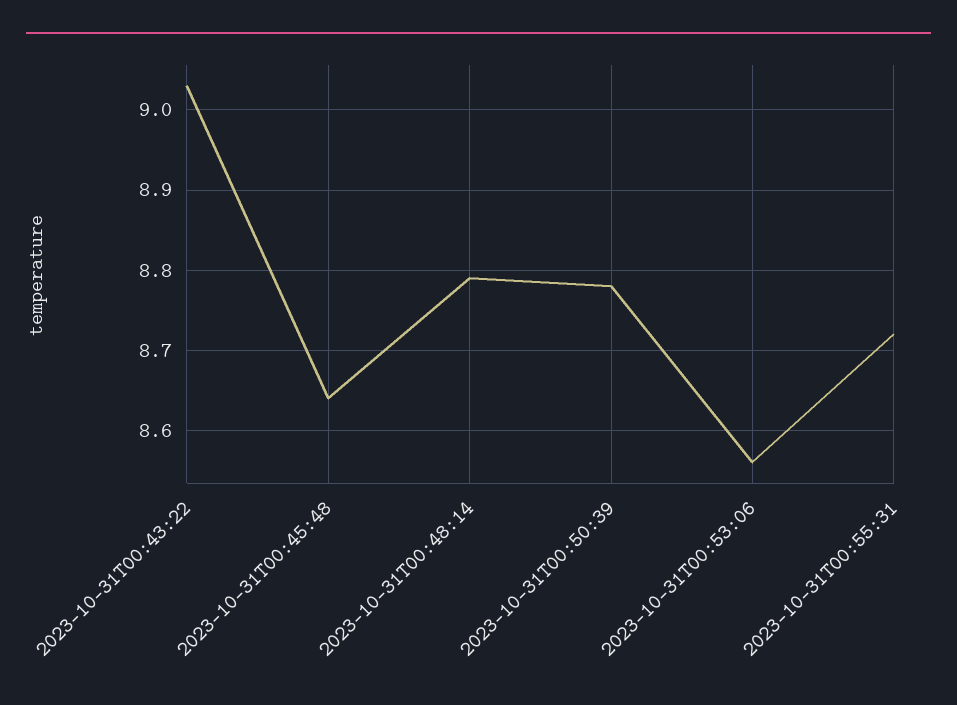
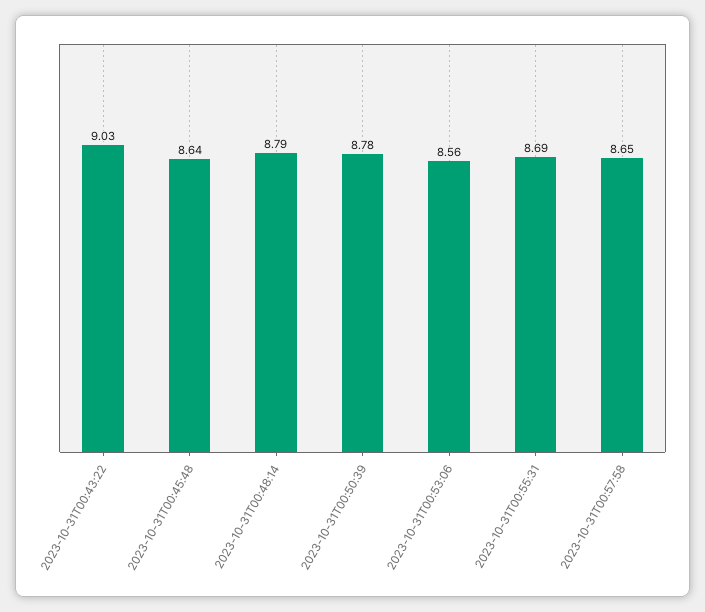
2023-10-31T00:55:31: 8.72 -> 8.69
2023-10-31T00:57:58: none -> 8.65

